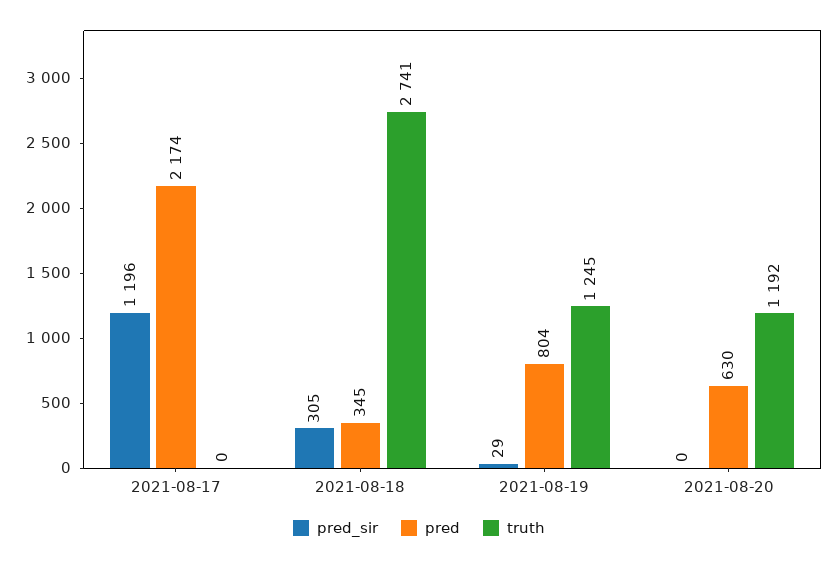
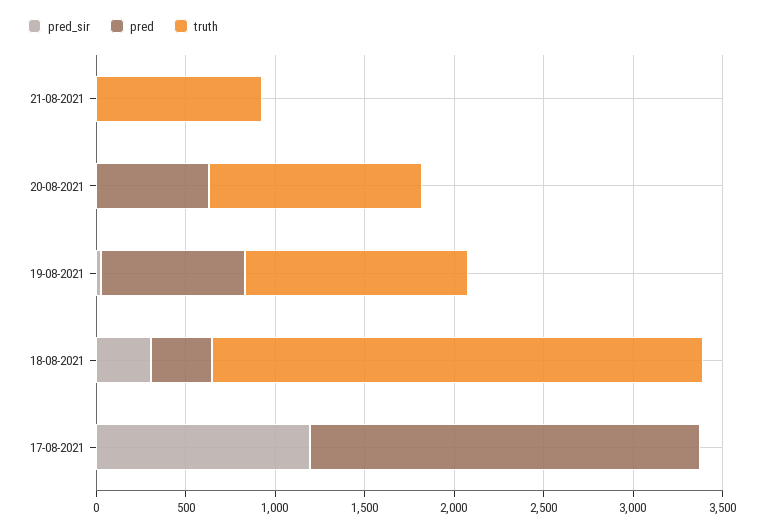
pred_sir, 21-08-2021: none -> 0
pred, 21-08-2021: none -> 0
truth, 21-08-2021: none -> 900

